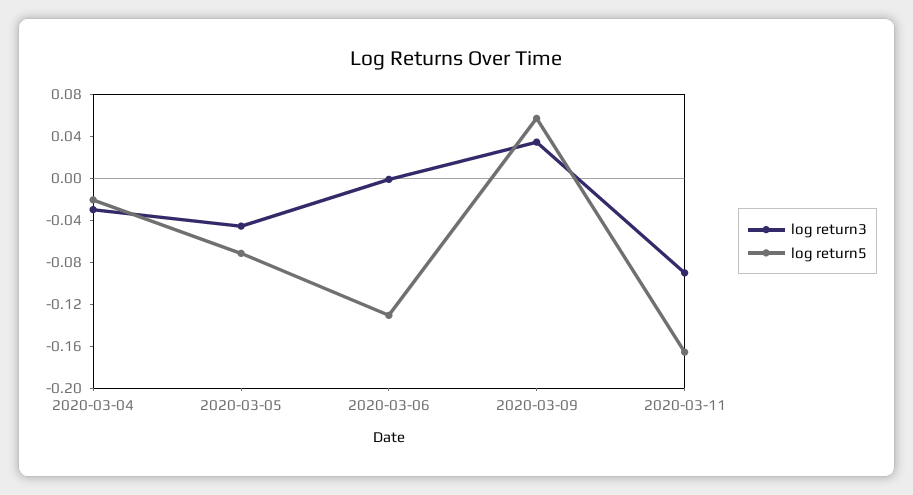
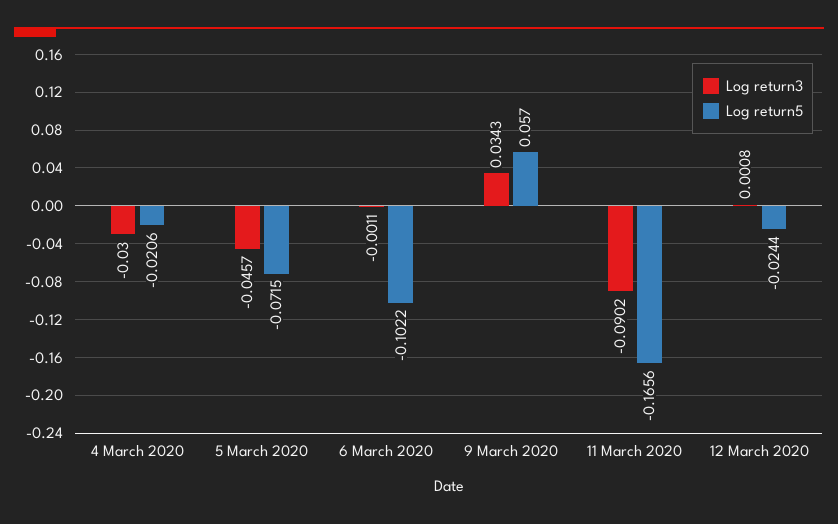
log return5, 2020-03-06: -0.13 -> -0.1022
log return3, 12 March 2020: none -> 0.0008
log return5, 12 March 2020: none -> -0.0244

